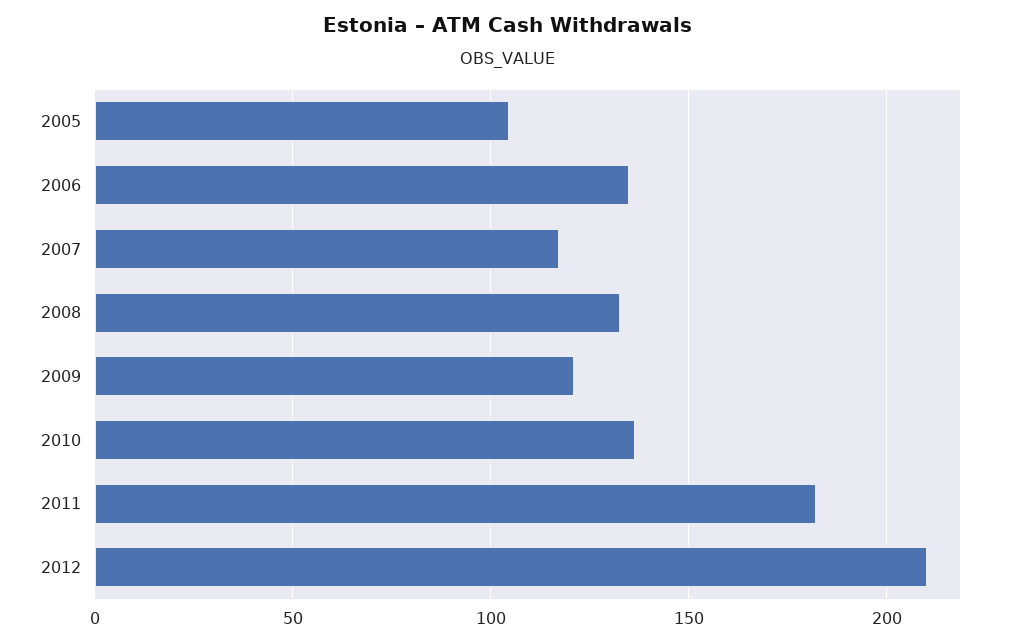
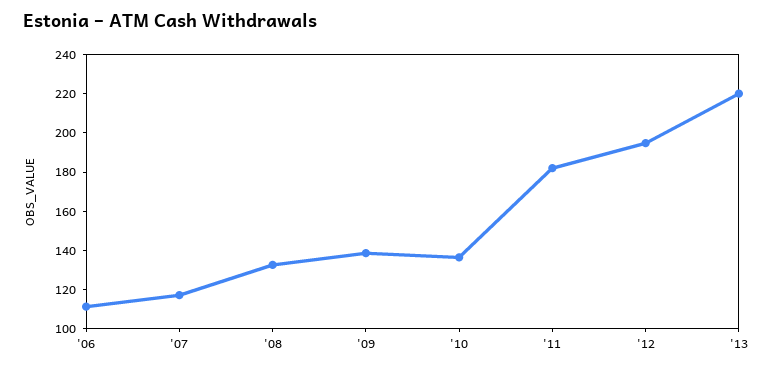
2005: 105 -> none
2006: 135 -> 110
2009: 120 -> 140
2012: 210 -> 195
'13: none -> 220

